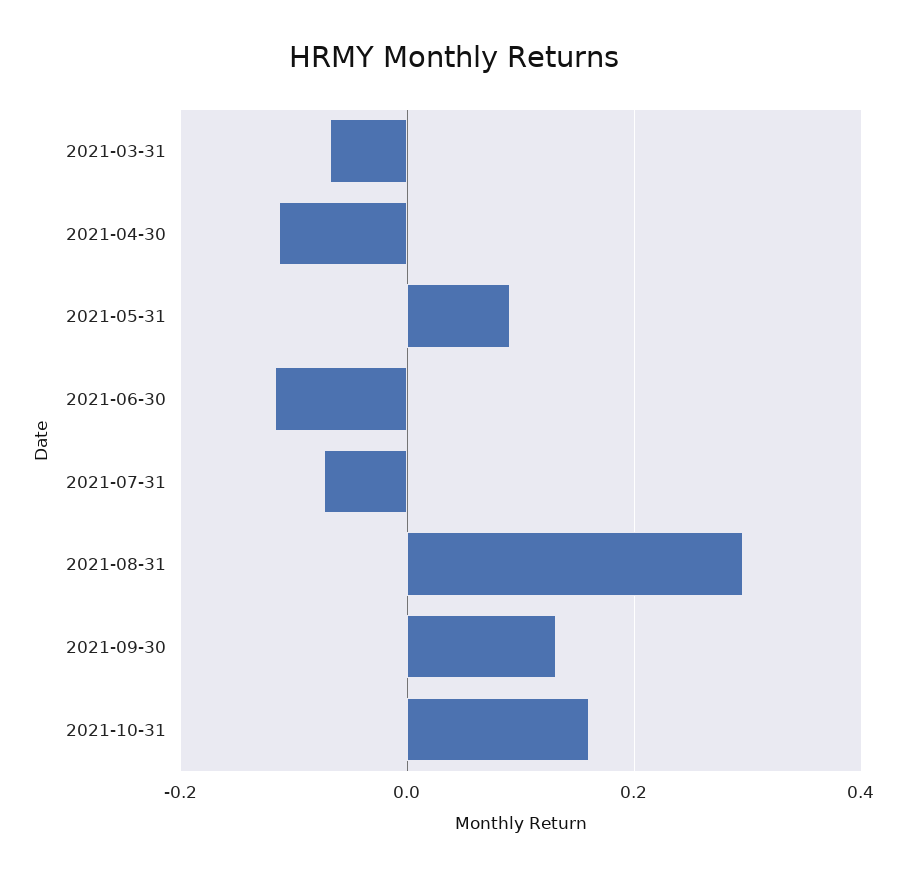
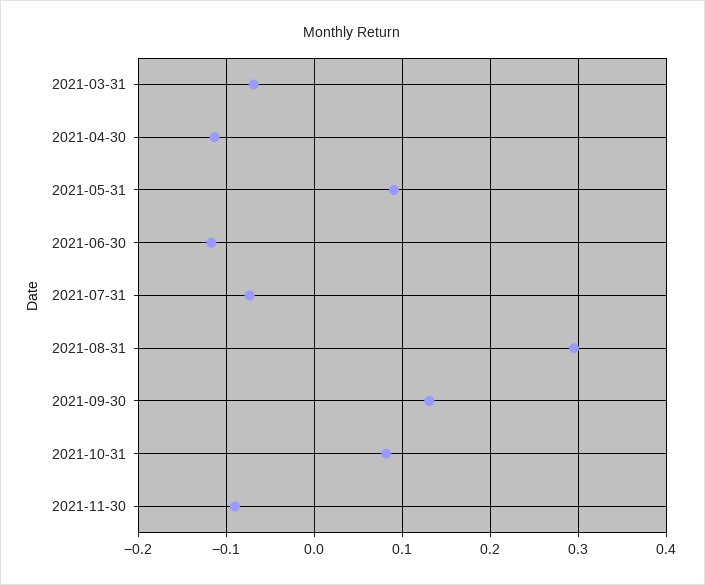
2021-10-31: 0.16 -> 0.08
2021-11-30: none -> -0.09

